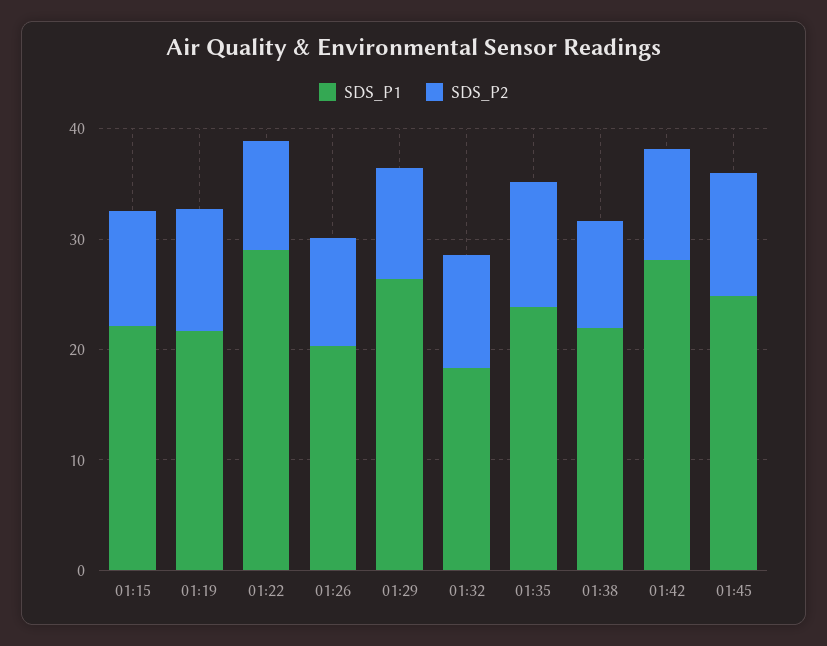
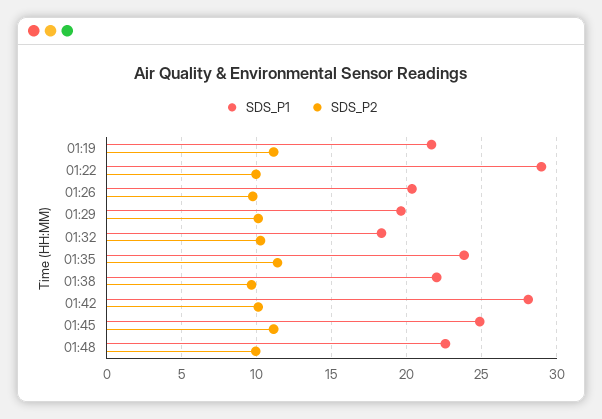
SDS_P1, 01:15: 22 -> none
SDS_P2, 01:15: 10 -> none
SDS_P1, 01:29: 26 -> 19.5
SDS_P1, 01:48: none -> 22.5
SDS_P2, 01:48: none -> 10

